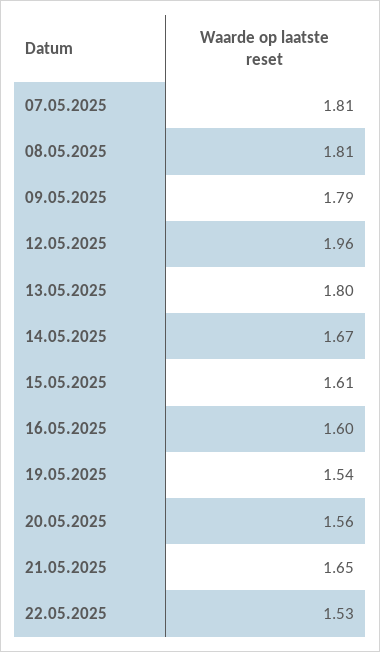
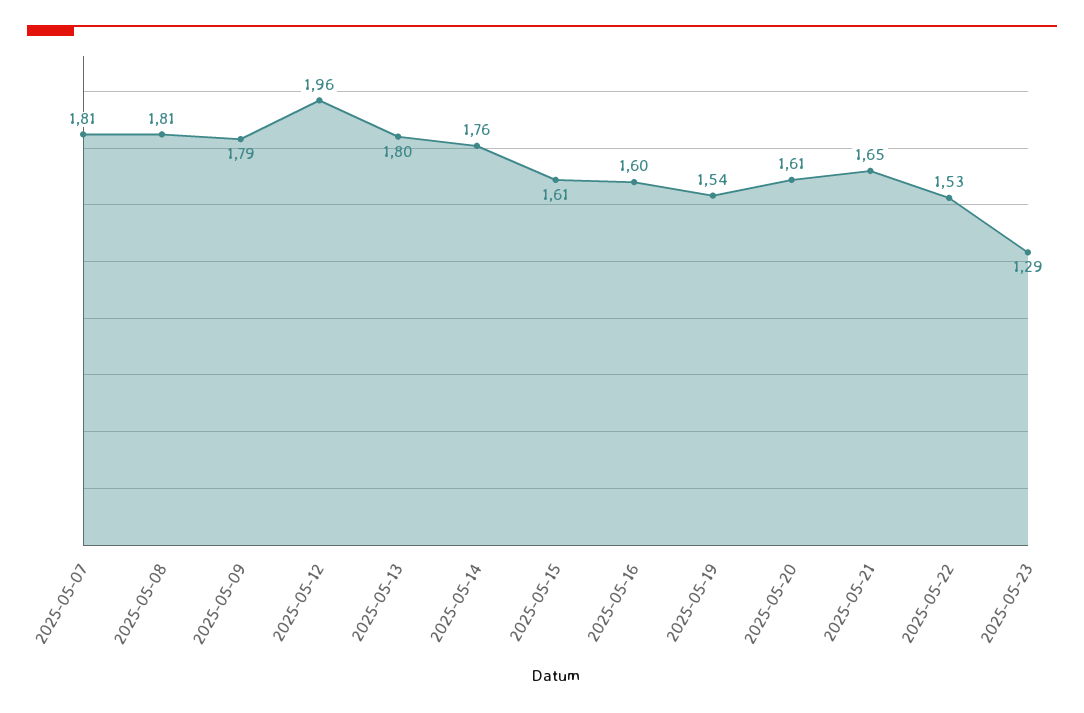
14.05.2025: 1.67 -> 1.76
20.05.2025: 1.56 -> 1.61
2025-05-23: none -> 1.29

